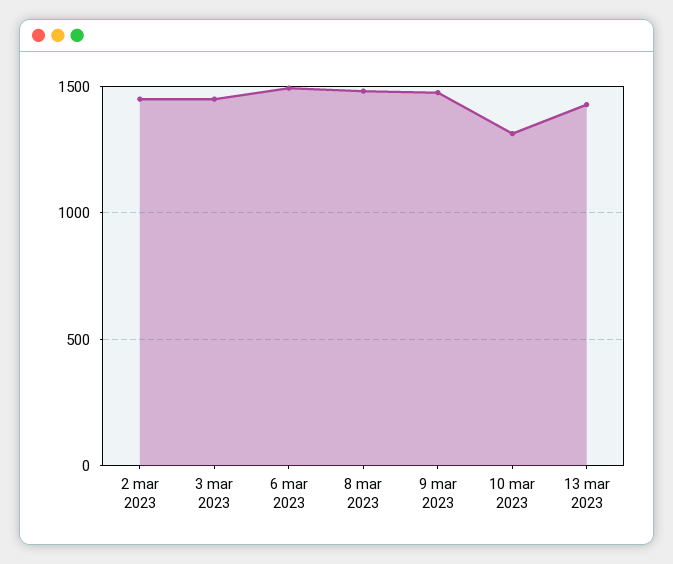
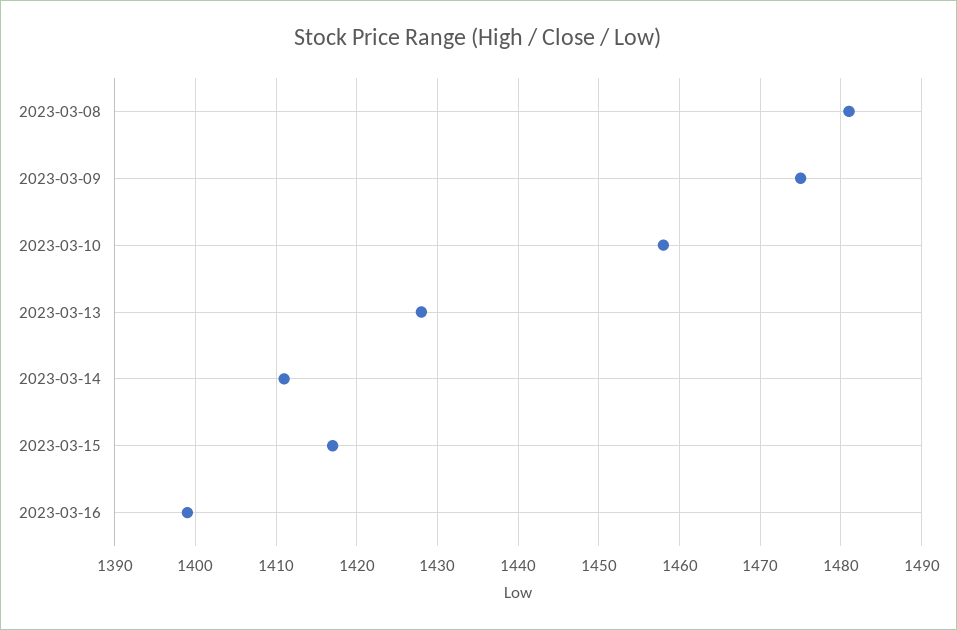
2 mar 2023: 1450 -> none
3 mar 2023: 1450 -> none
6 mar 2023: 1500 -> none
10 mar 2023: 1300 -> 1458
2023-03-14: none -> 1411
2023-03-15: none -> 1417
2023-03-16: none -> 1399

